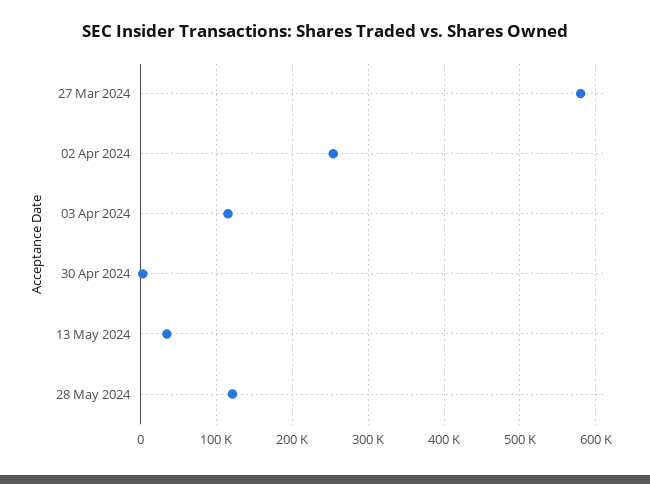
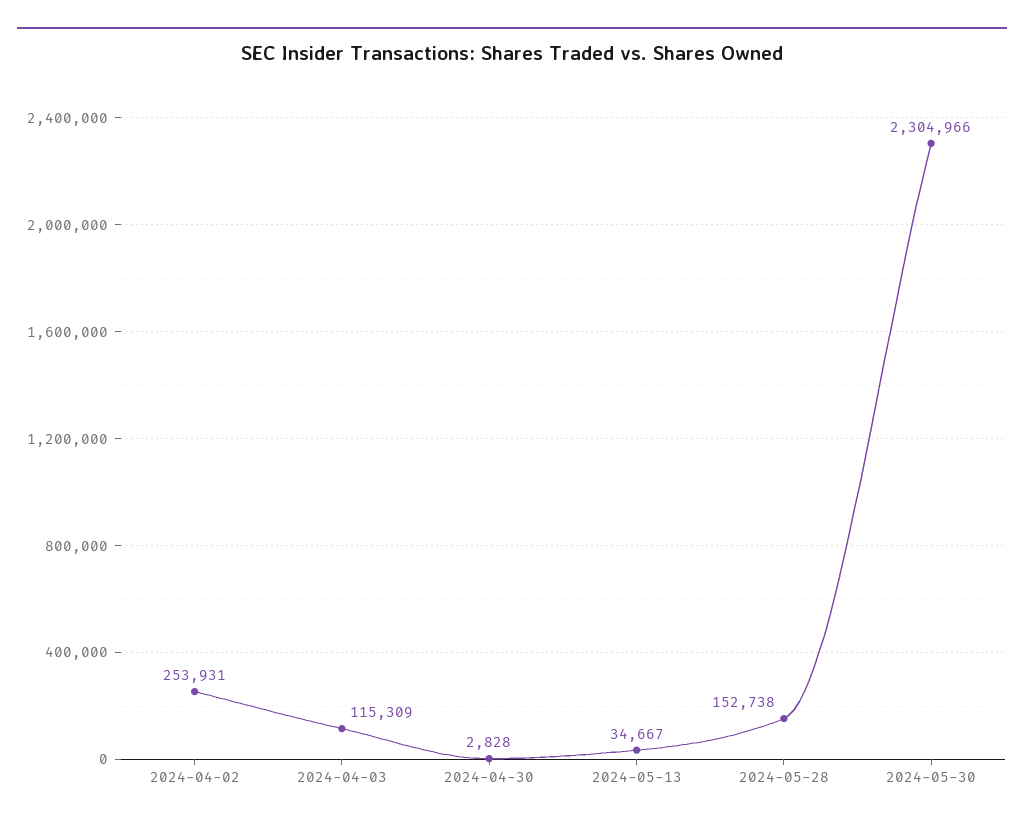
27 Mar 2024: 580000 -> none
28 May 2024: 120000 -> 152738
2024-05-30: none -> 2304966

